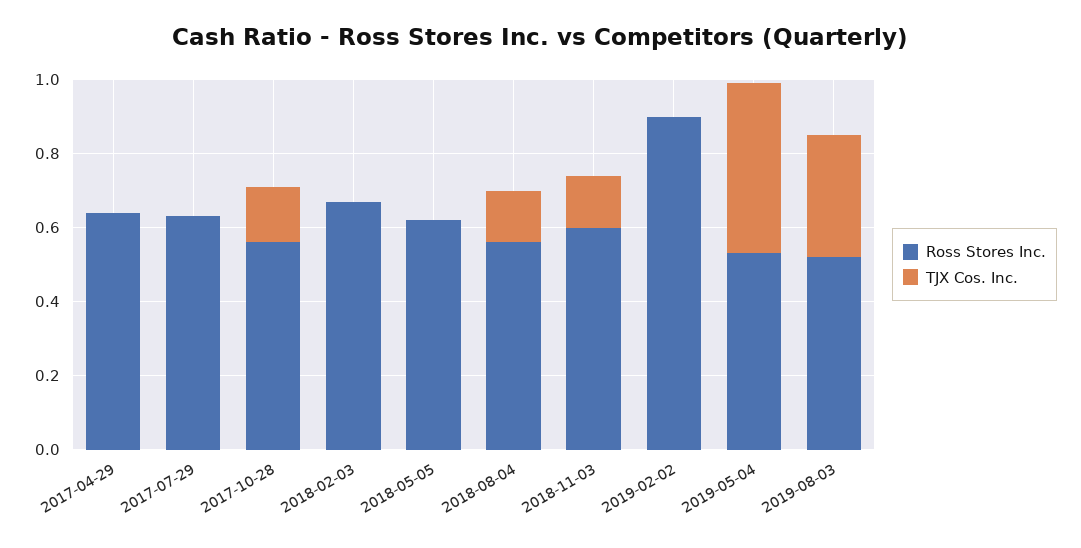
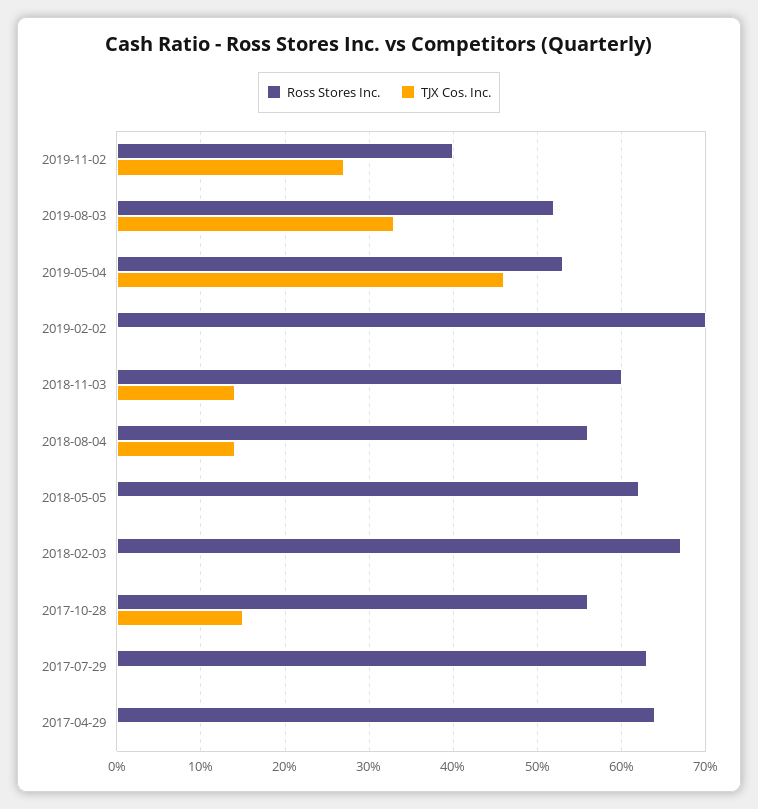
Ross Stores Inc., 2019-02-02: 0.9 -> 0.7
Ross Stores Inc., 2019-11-02: none -> 0.4
TJX Cos. Inc., 2019-11-02: none -> 0.27

